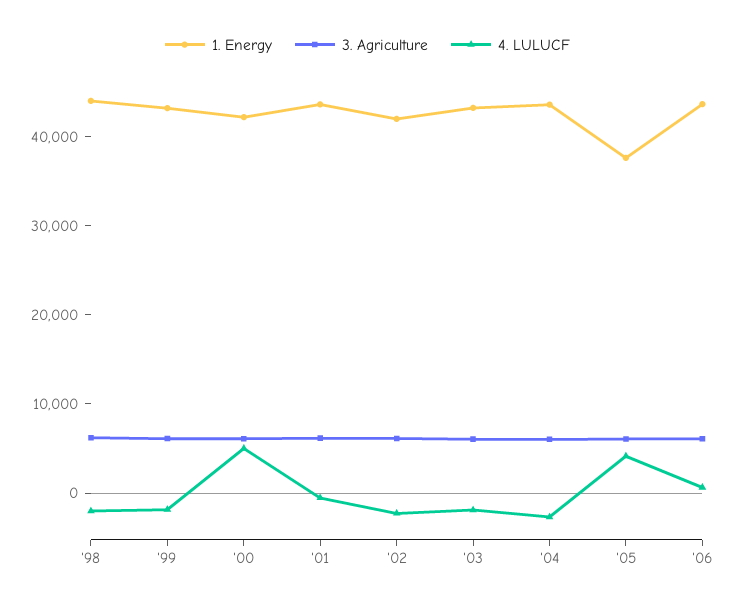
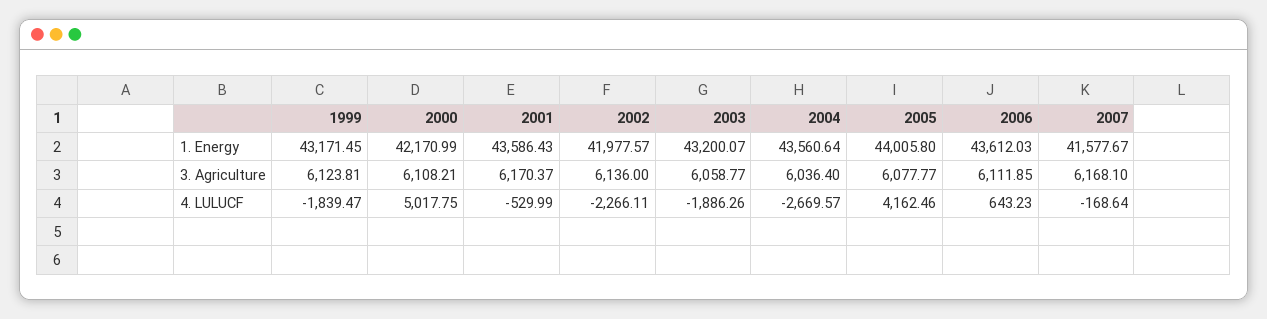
1. Energy, '98: 44000 -> none
3. Agriculture, '98: 6000 -> none
4. LULUCF, '98: -2000 -> none
1. Energy, '05: 38000 -> 44005.8
1. Energy, 2007: none -> 41577.67
3. Agriculture, 2007: none -> 6168.1
4. LULUCF, 2007: none -> -168.64

